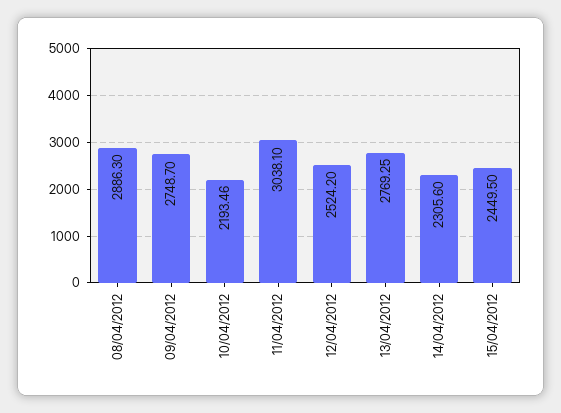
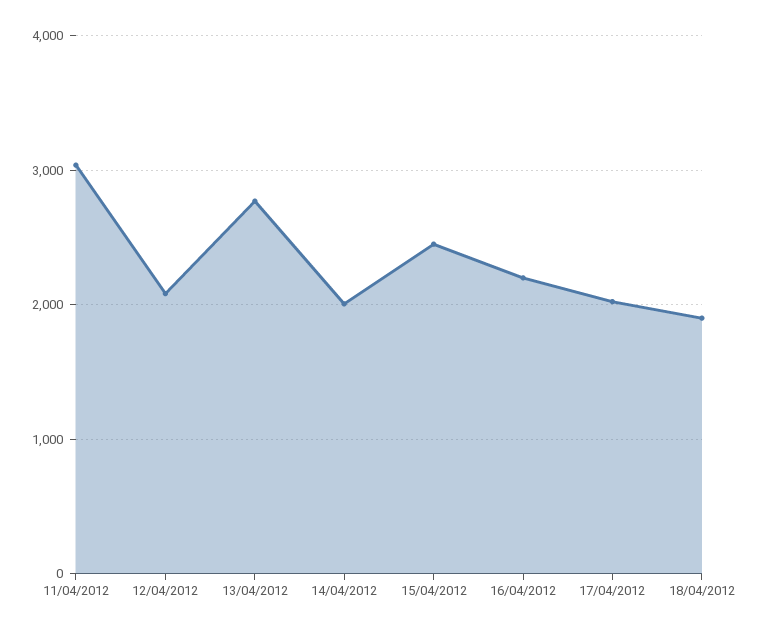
08/04/2012: 2886.3 -> none
09/04/2012: 2748.7 -> none
10/04/2012: 2193.46 -> none
12/04/2012: 2524.2 -> 2100
14/04/2012: 2305.6 -> 2000
16/04/2012: none -> 2200
17/04/2012: none -> 2000
18/04/2012: none -> 1900

